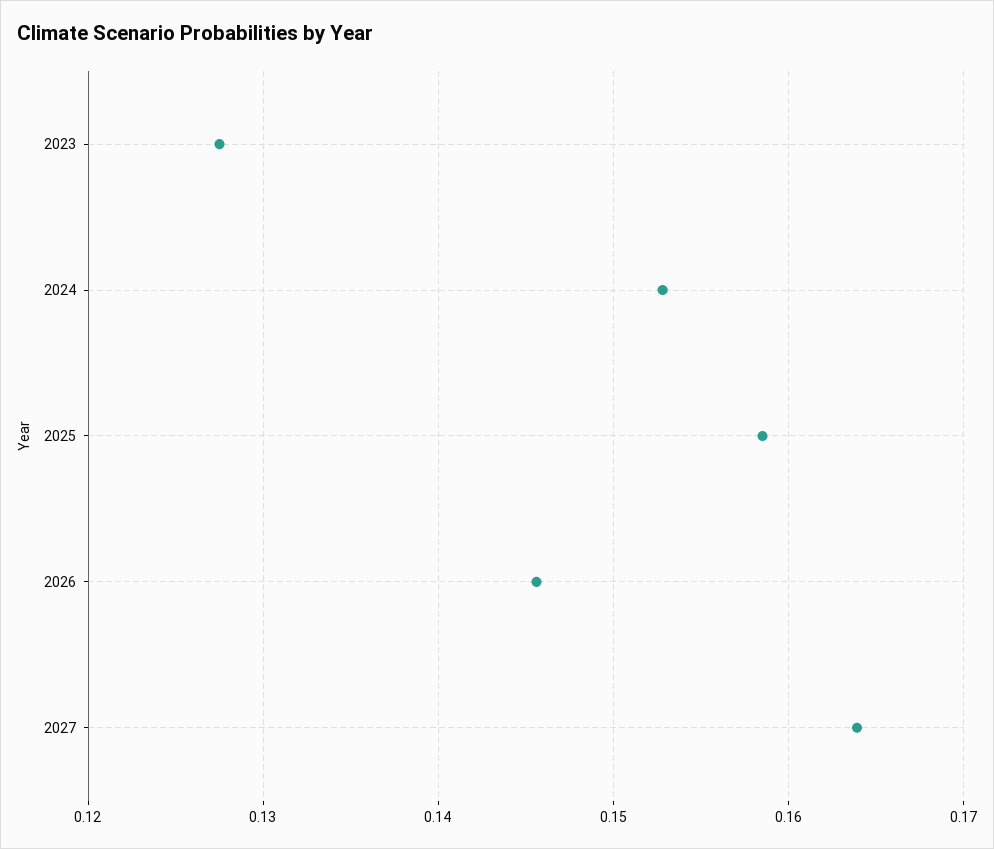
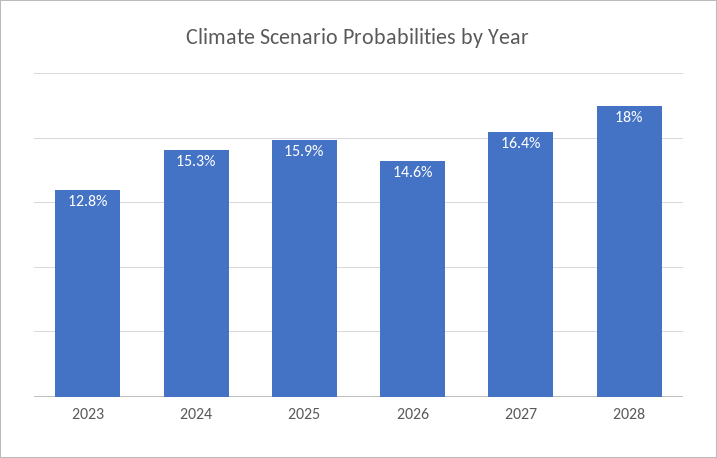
2028: none -> 0.18

